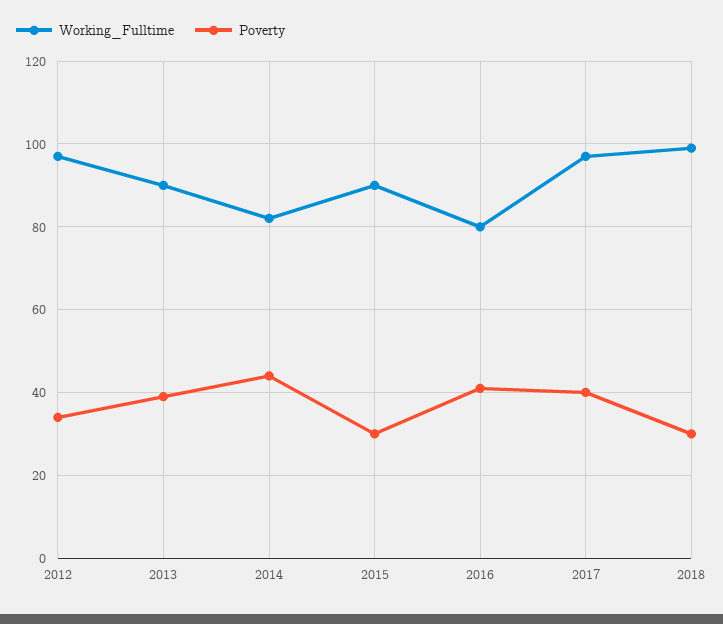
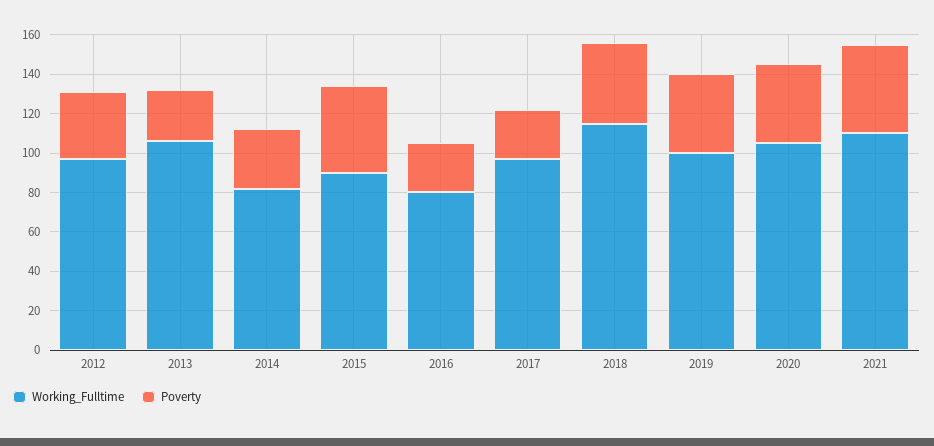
Working_Fulltime, 2013: 90 -> 105
Poverty, 2013: 40 -> 25
Poverty, 2014: 45 -> 30
Poverty, 2015: 30 -> 45
Poverty, 2016: 40 -> 25
Poverty, 2017: 40 -> 25
Working_Fulltime, 2018: 100 -> 115
Poverty, 2018: 30 -> 40
Working_Fulltime, 2019: none -> 100
Poverty, 2019: none -> 40
Working_Fulltime, 2020: none -> 105
Poverty, 2020: none -> 40
Working_Fulltime, 2021: none -> 110
Poverty, 2021: none -> 45

